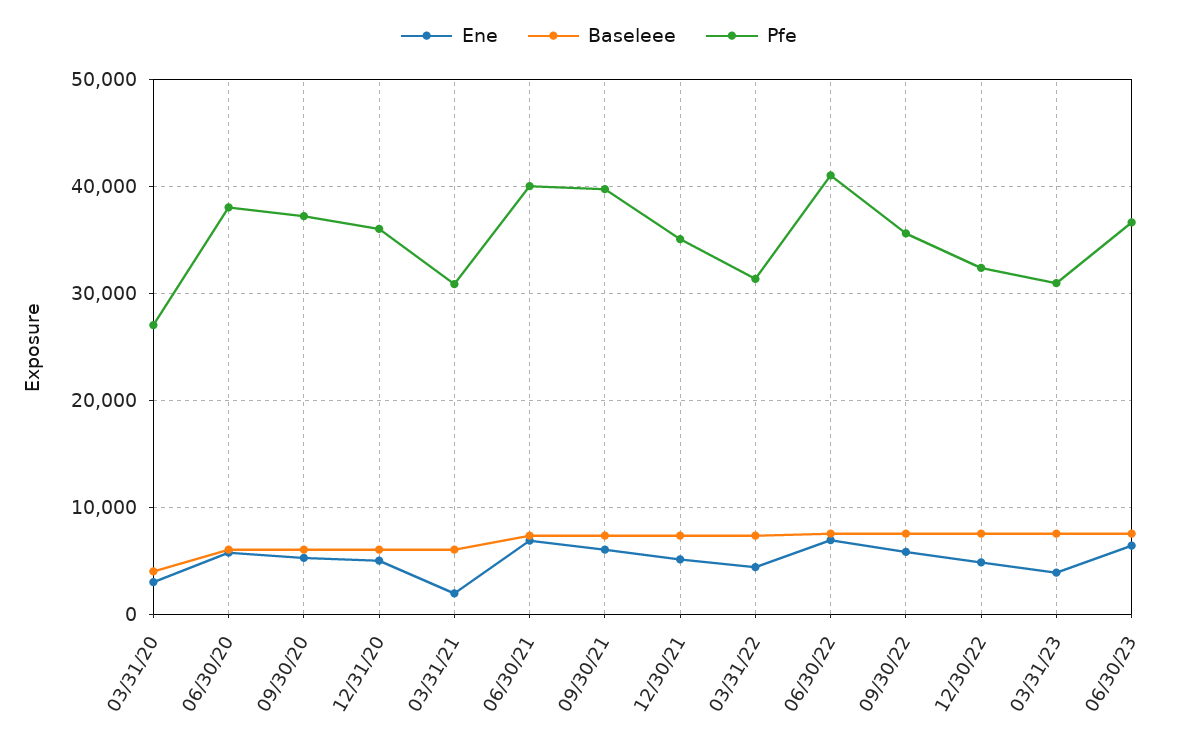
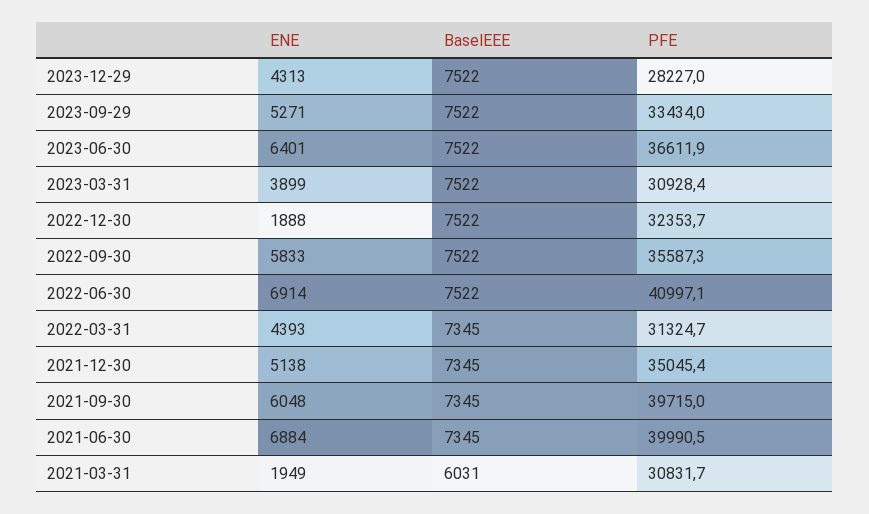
Ene, 03/31/20: 3000 -> none
Baseleee, 03/31/20: 4000 -> none
Pfe, 03/31/20: 27000 -> none
Ene, 06/30/20: 6000 -> none
Baseleee, 06/30/20: 6000 -> none
Pfe, 06/30/20: 38000 -> none
Ene, 09/30/20: 5000 -> none
Baseleee, 09/30/20: 6000 -> none
Pfe, 09/30/20: 37000 -> none
Ene, 12/31/20: 5000 -> none
Baseleee, 12/31/20: 6000 -> none
Pfe, 12/31/20: 36000 -> none
Ene, 12/30/22: 5000 -> 1888
Ene, 2023-12-29: none -> 4313
Baseleee, 2023-12-29: none -> 7522
Pfe, 2023-12-29: none -> 28227
Ene, 2023-09-29: none -> 5271
Baseleee, 2023-09-29: none -> 7522
Pfe, 2023-09-29: none -> 33434

